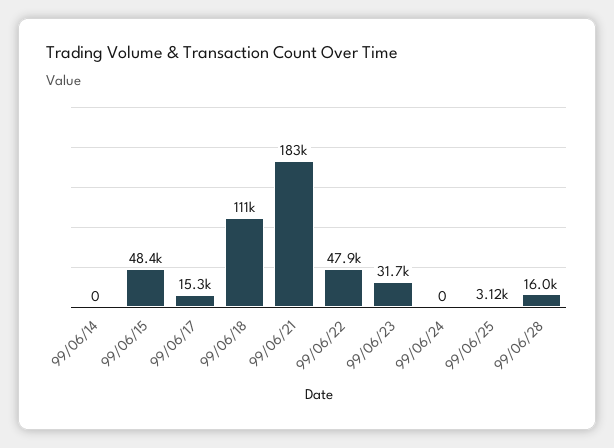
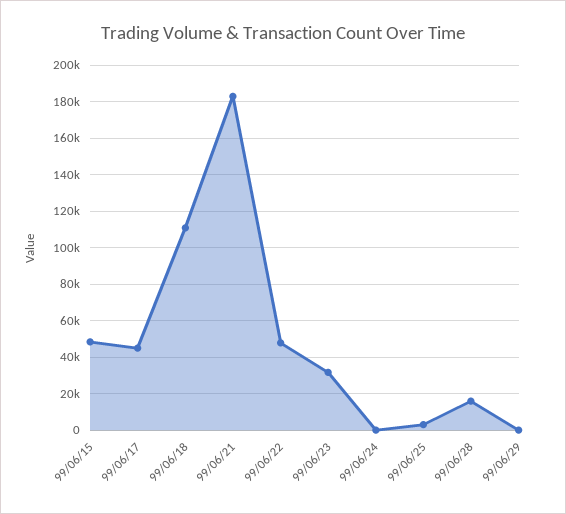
99/06/14: 0 -> none
99/06/17: 15300 -> 45000
99/06/29: none -> 0

